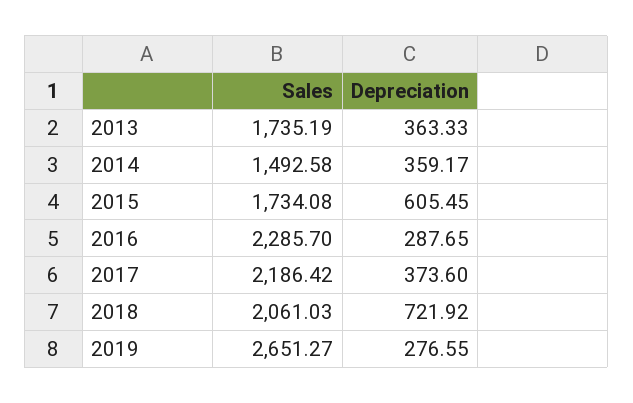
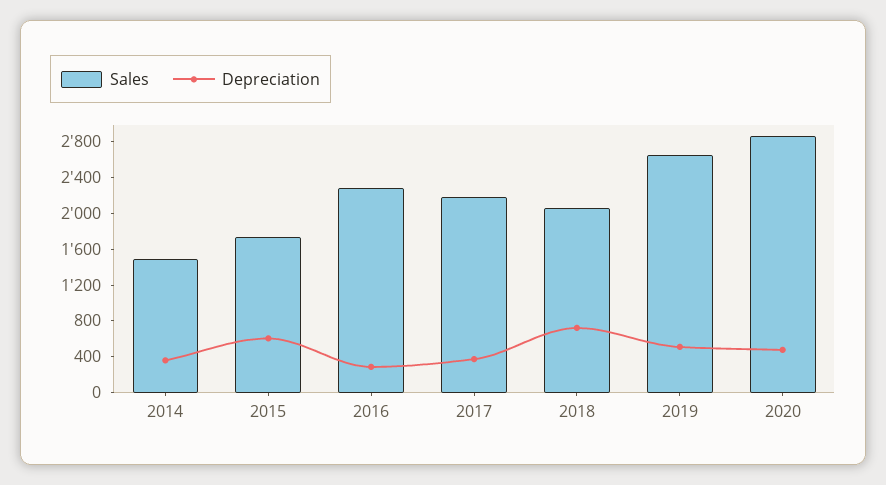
Sales, 2013: 1735.19 -> none
Depreciation, 2013: 363.33 -> none
Depreciation, 2019: 276.55 -> 500
Sales, 2020: none -> 2900
Depreciation, 2020: none -> 500

